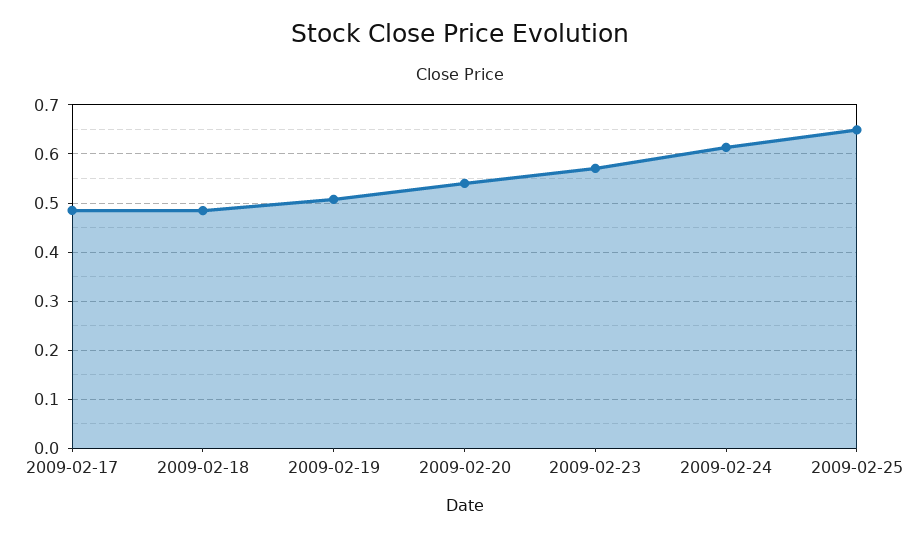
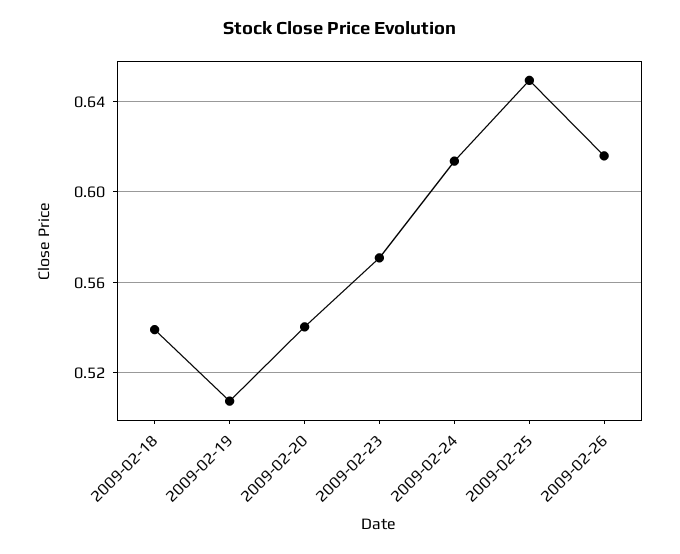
2009-02-17: 0.48 -> none
2009-02-18: 0.48 -> 0.54
2009-02-26: none -> 0.615

